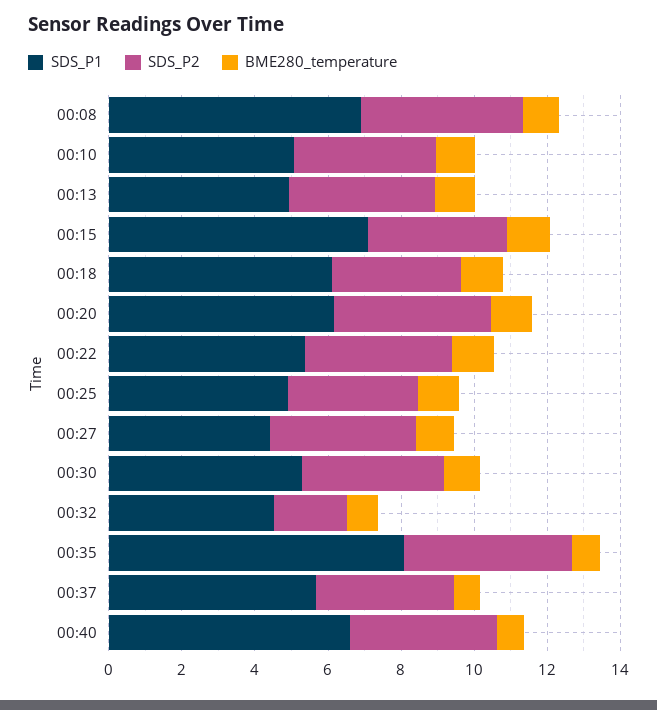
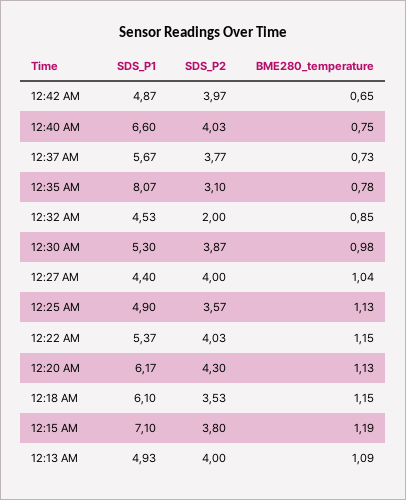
SDS_P1, 00:08: 7 -> none
SDS_P2, 00:08: 4.5 -> none
BME280_temperature, 00:08: 1 -> none
SDS_P1, 00:10: 5 -> none
SDS_P2, 00:10: 4 -> none
BME280_temperature, 00:10: 1 -> none
SDS_P2, 00:35: 4.5 -> 3.1
SDS_P1, 12:42 AM: none -> 4.87
SDS_P2, 12:42 AM: none -> 3.97
BME280_temperature, 12:42 AM: none -> 0.65

